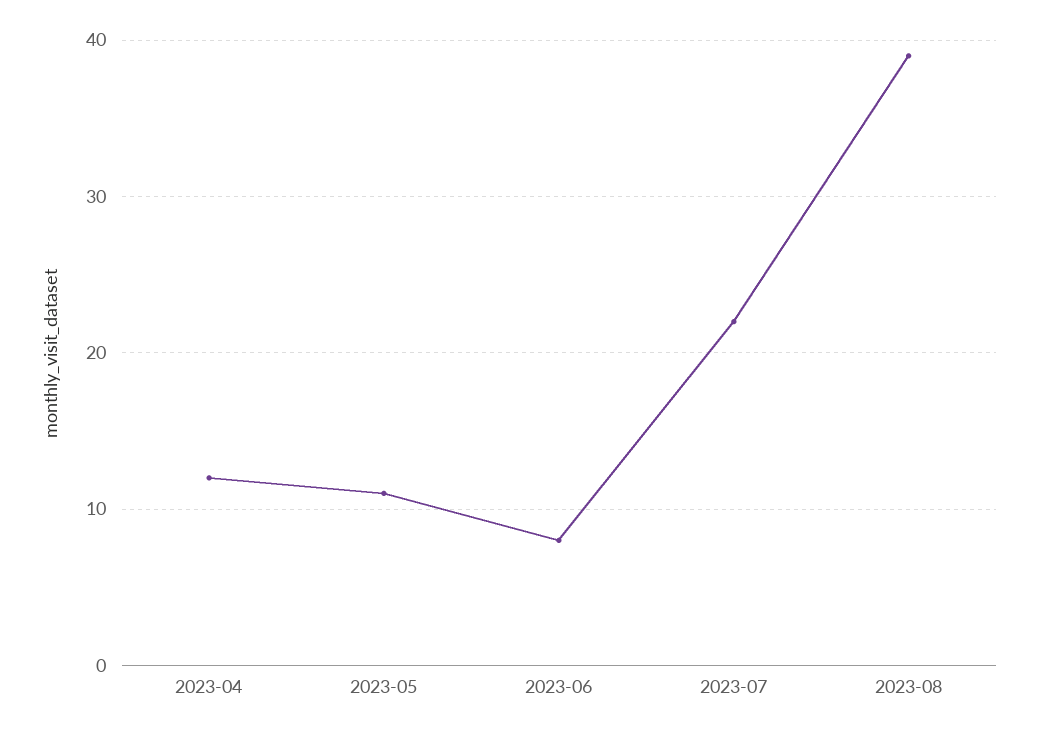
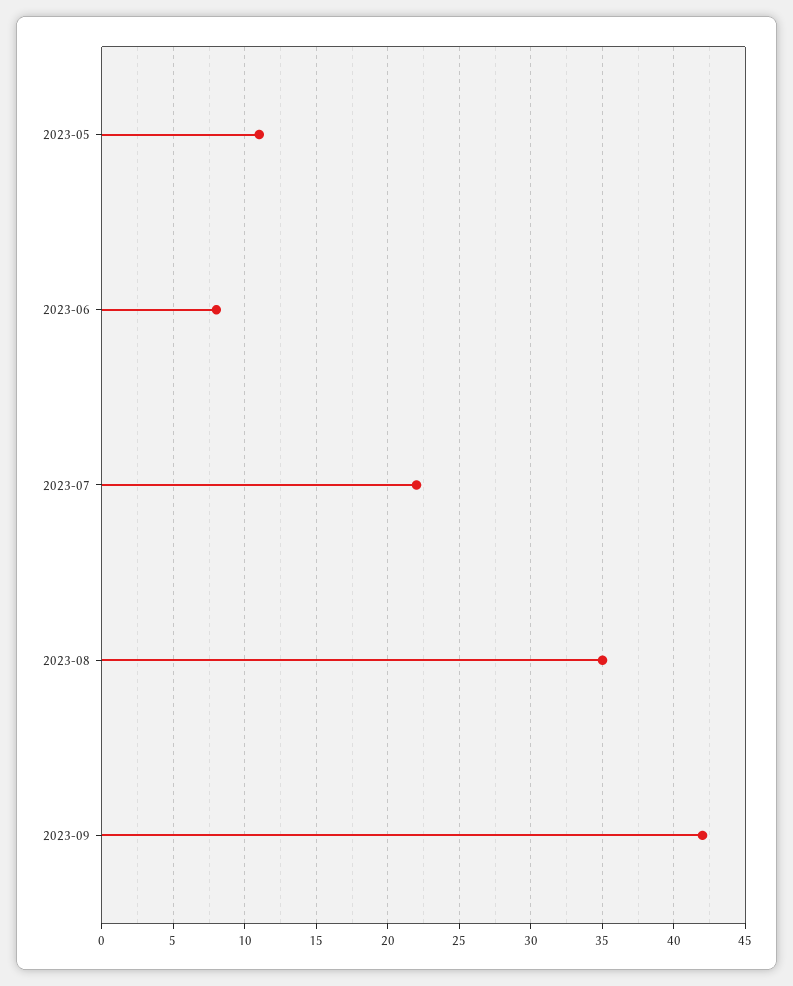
2023-04: 12 -> none
2023-08: 39 -> 35
2023-09: none -> 42

